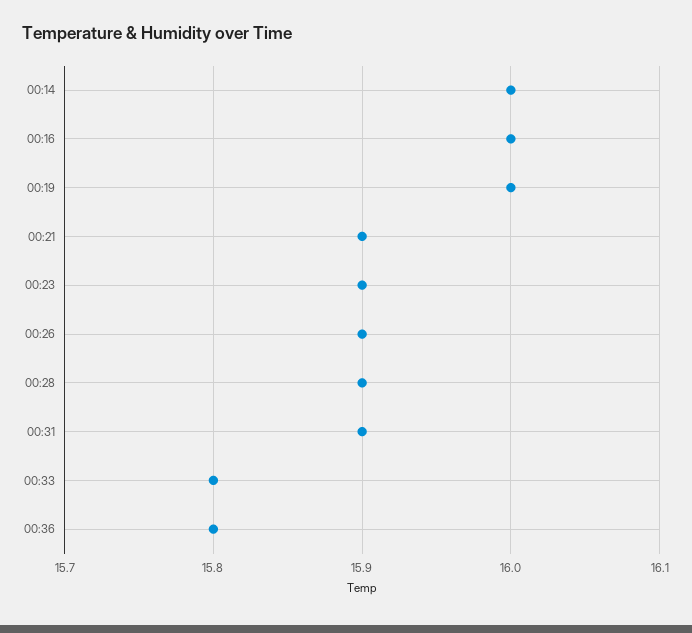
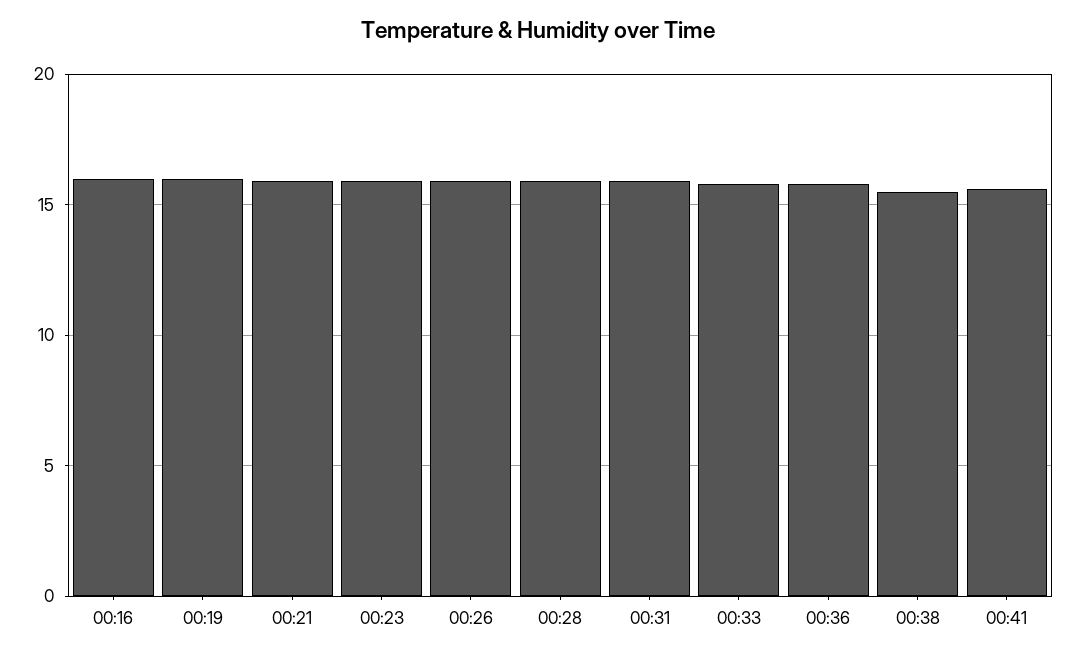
00:14: 16 -> none
00:38: none -> 15.5
00:41: none -> 15.5

